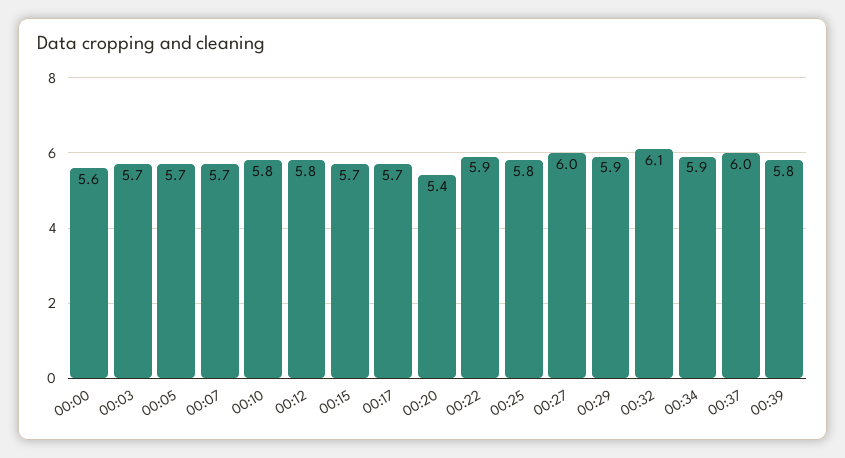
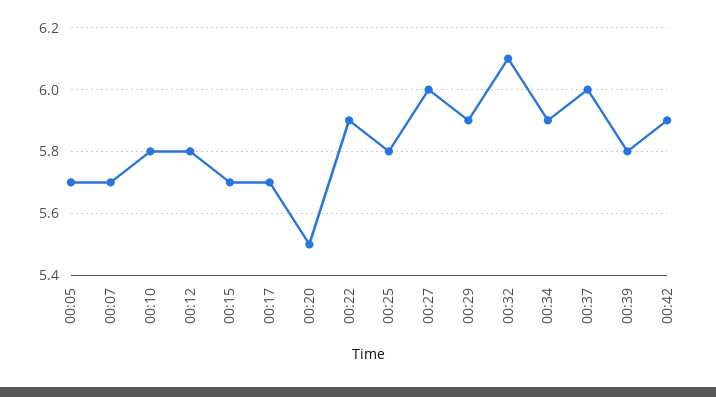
00:00: 5.6 -> none
00:03: 5.7 -> none
00:20: 5.4 -> 5.5
00:42: none -> 5.9

